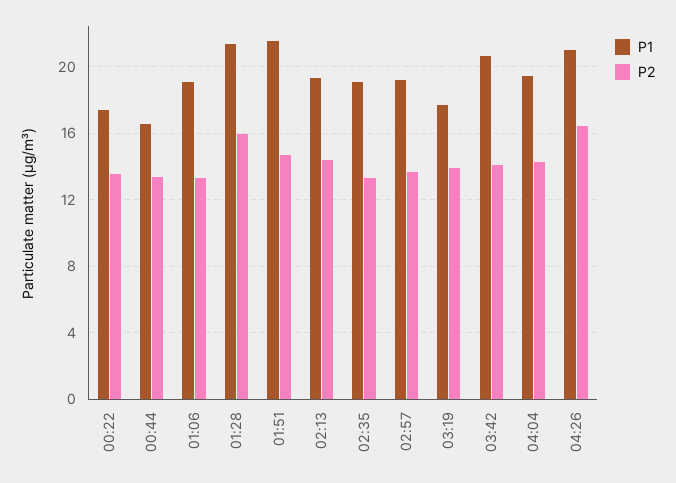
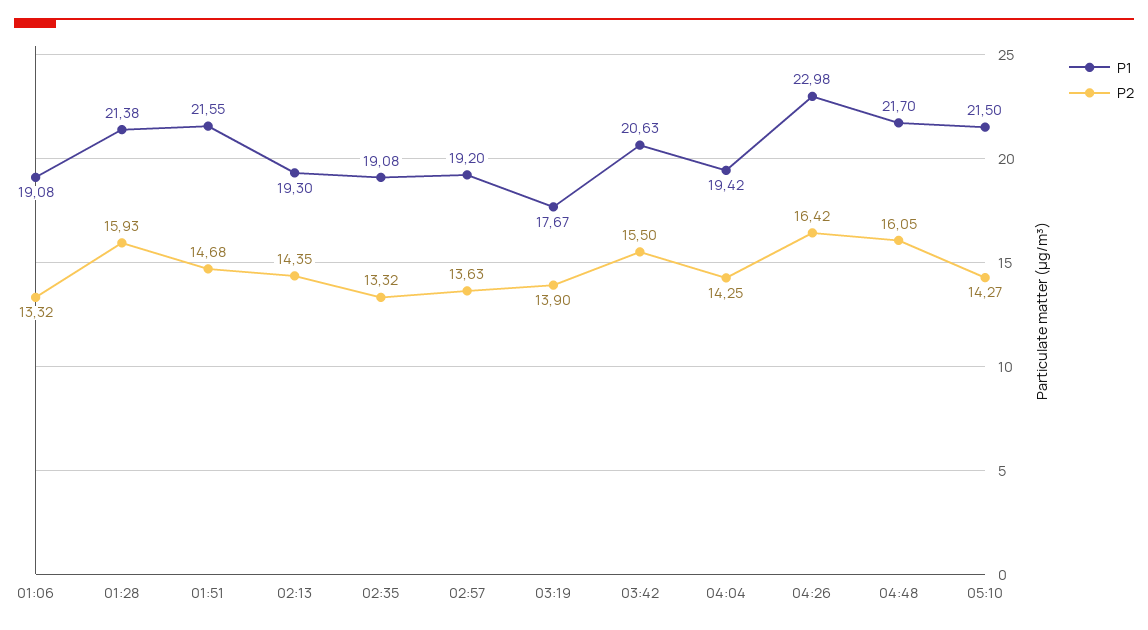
P1, 00:22: 17.5 -> none
P2, 00:22: 13.5 -> none
P1, 00:44: 16.5 -> none
P2, 00:44: 13.5 -> none
P2, 03:42: 14 -> 15.5
P1, 04:26: 21 -> 22.98
P1, 04:48: none -> 21.7
P2, 04:48: none -> 16.05
P1, 05:10: none -> 21.5
P2, 05:10: none -> 14.27

